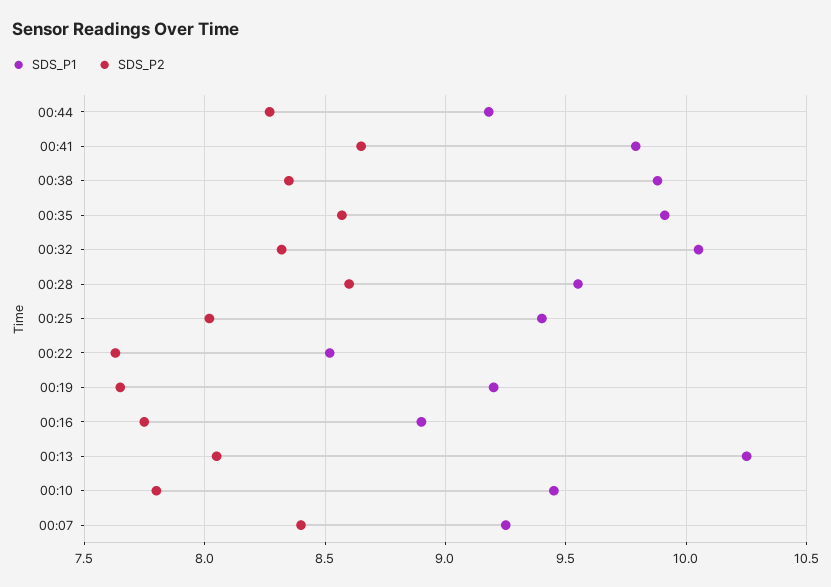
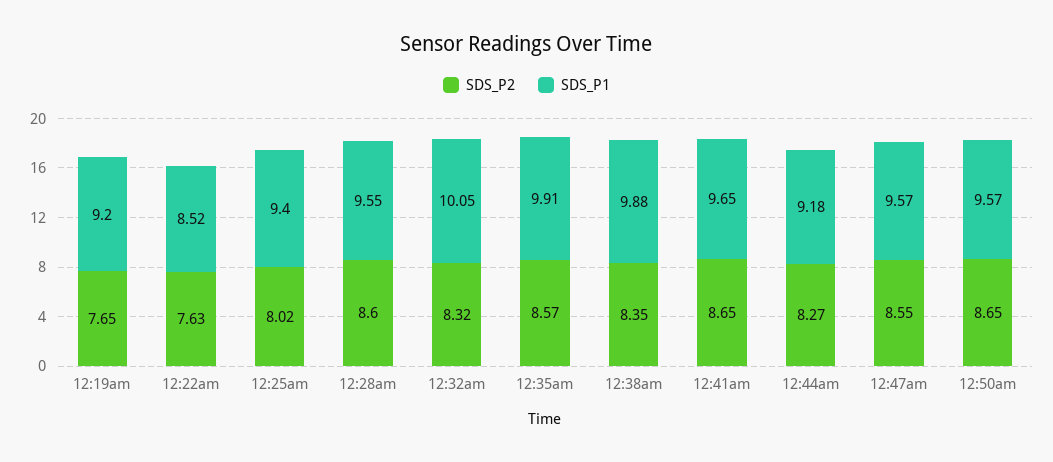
SDS_P1, 00:41: 9.8 -> 9.65
SDS_P1, 00:16: 8.9 -> none
SDS_P2, 00:16: 7.75 -> none
SDS_P1, 00:13: 10.25 -> none
SDS_P2, 00:13: 8.05 -> none
SDS_P1, 00:10: 9.45 -> none
SDS_P2, 00:10: 7.8 -> none
SDS_P1, 00:07: 9.25 -> none
SDS_P2, 00:07: 8.4 -> none
SDS_P2, 12:47am: none -> 8.55
SDS_P1, 12:47am: none -> 9.57
SDS_P2, 12:50am: none -> 8.65
SDS_P1, 12:50am: none -> 9.57

